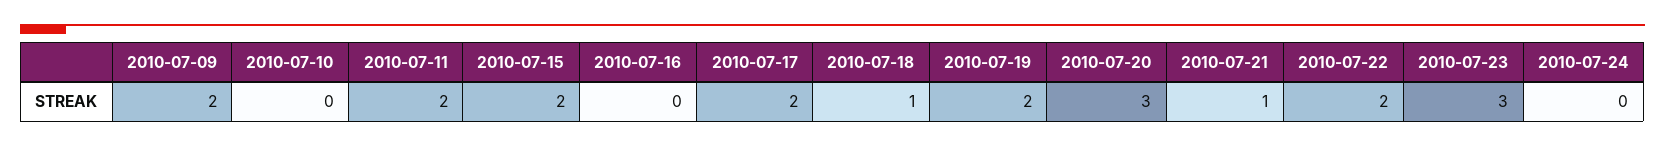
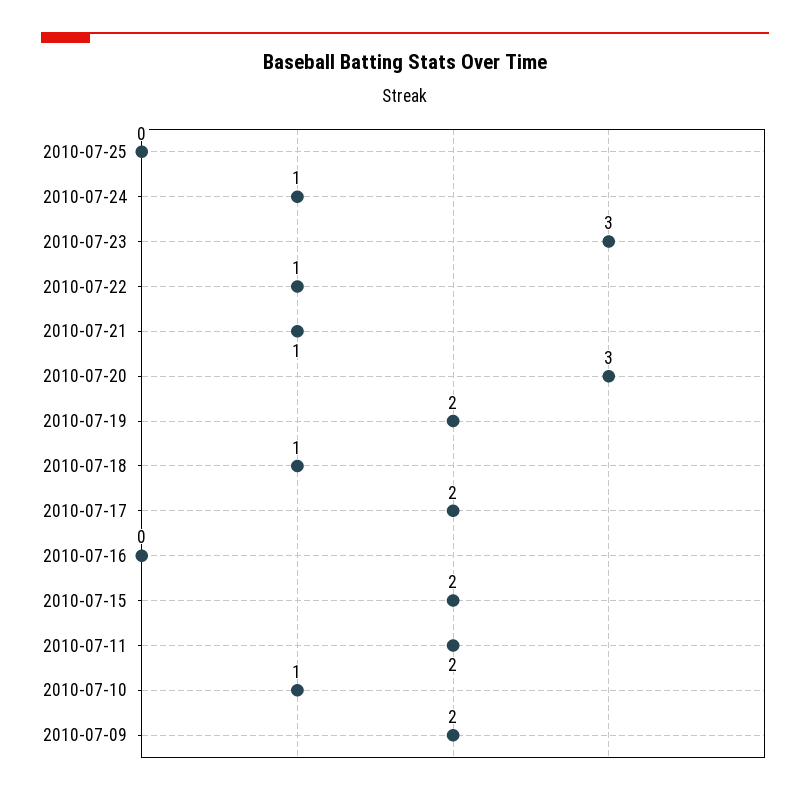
2010-07-10: 0 -> 1
2010-07-22: 2 -> 1
2010-07-24: 0 -> 1
2010-07-25: none -> 0

